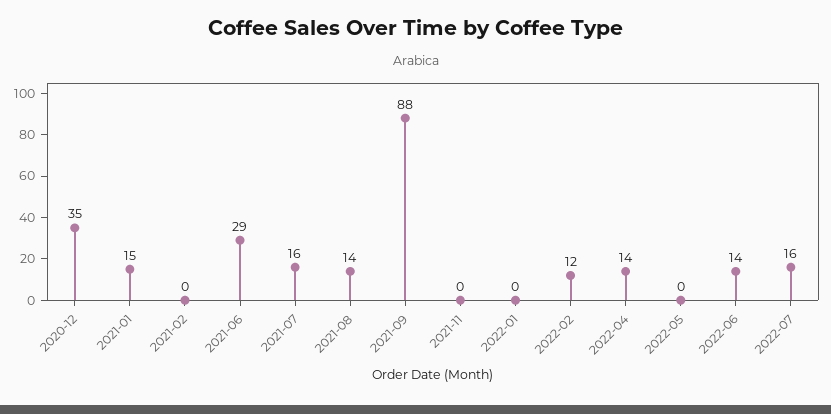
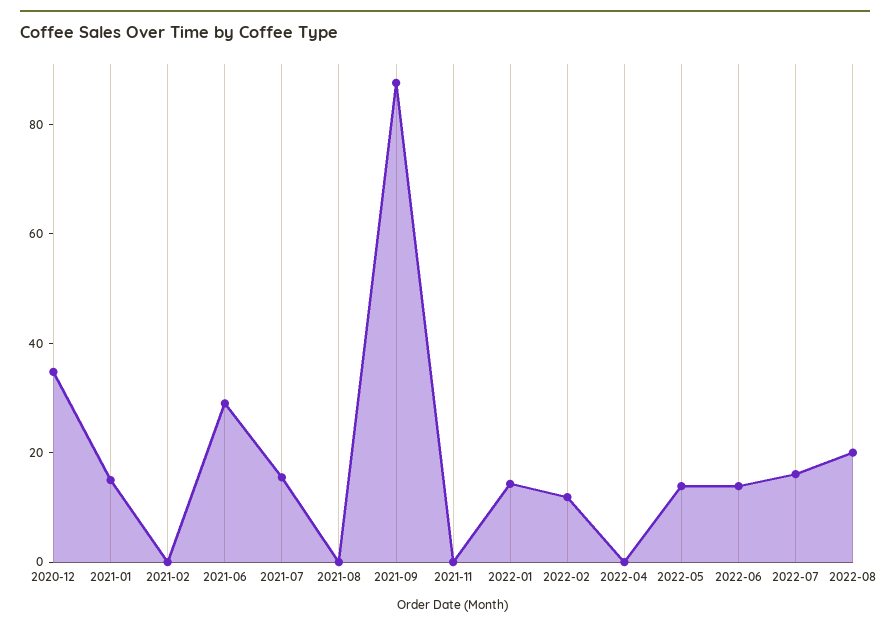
2021-08: 14 -> 0
2022-01: 0 -> 15
2022-04: 14 -> 0
2022-05: 0 -> 15
2022-08: none -> 20

